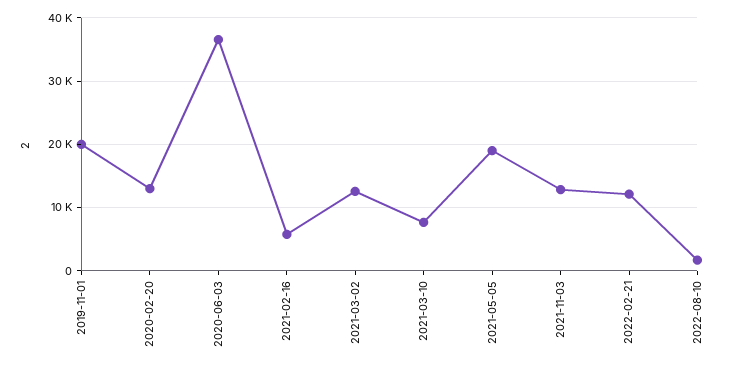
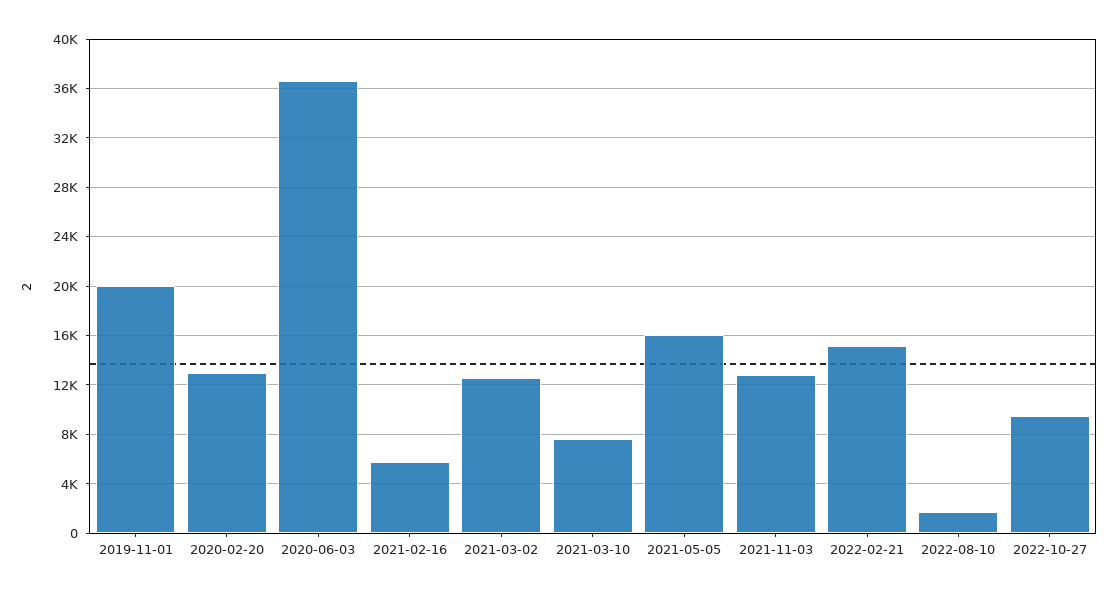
2021-05-05: 19000 -> 16000
2022-02-21: 12000 -> 15000
2022-10-27: none -> 9500

